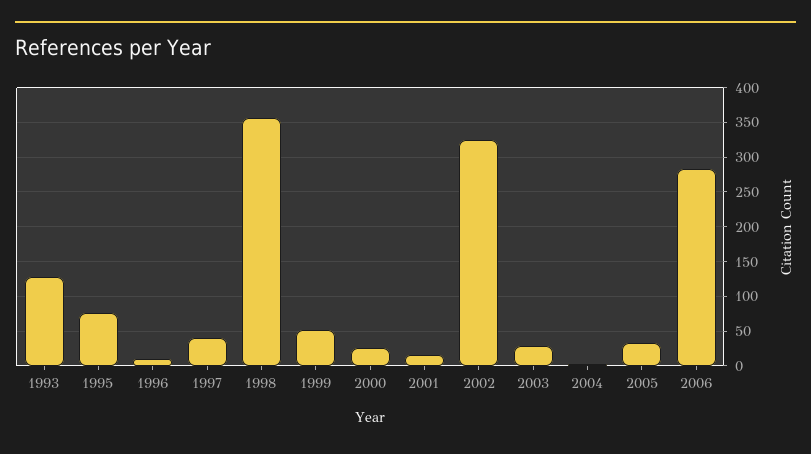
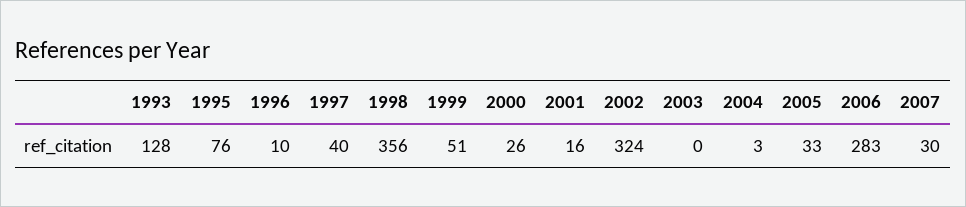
2003: 30 -> 0
2007: none -> 30

